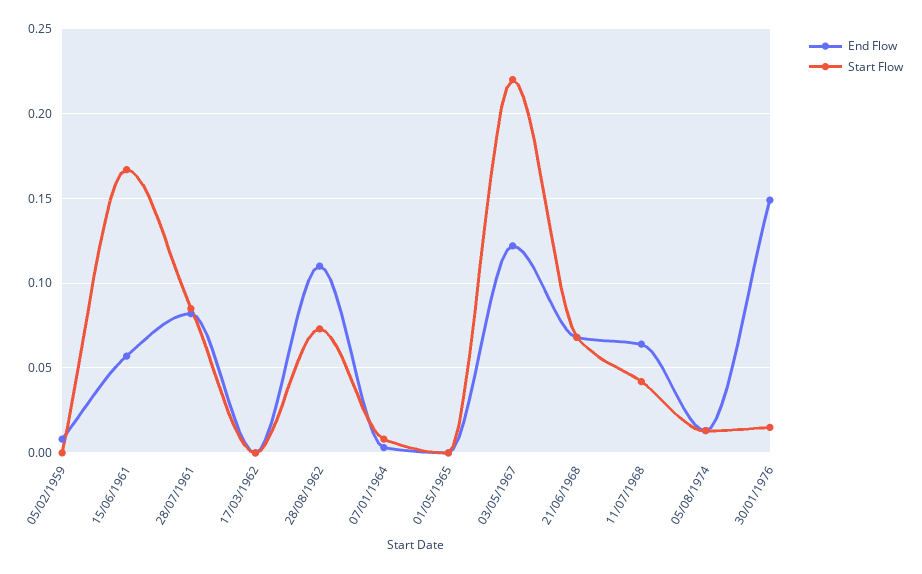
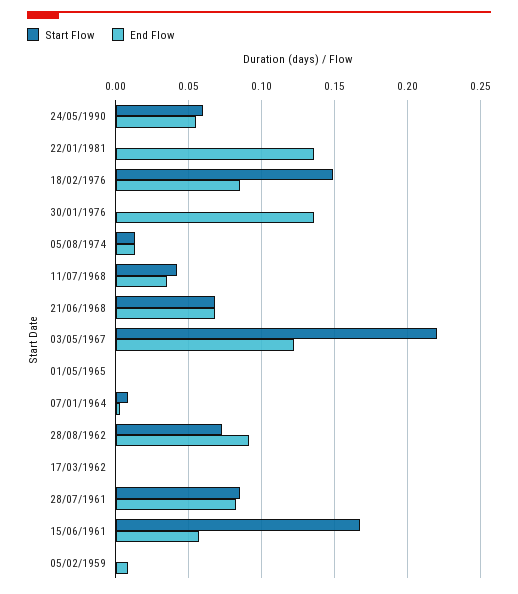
End Flow, 28/08/1962: 0.11 -> 0.09
End Flow, 11/07/1968: 0.065 -> 0.035
End Flow, 30/01/1976: 0.15 -> 0.135
Start Flow, 30/01/1976: 0.015 -> 0
Start Flow, 24/05/1990: none -> 0.06
End Flow, 24/05/1990: none -> 0.055
Start Flow, 22/01/1981: none -> 0
End Flow, 22/01/1981: none -> 0.135
Start Flow, 18/02/1976: none -> 0.15
End Flow, 18/02/1976: none -> 0.085

